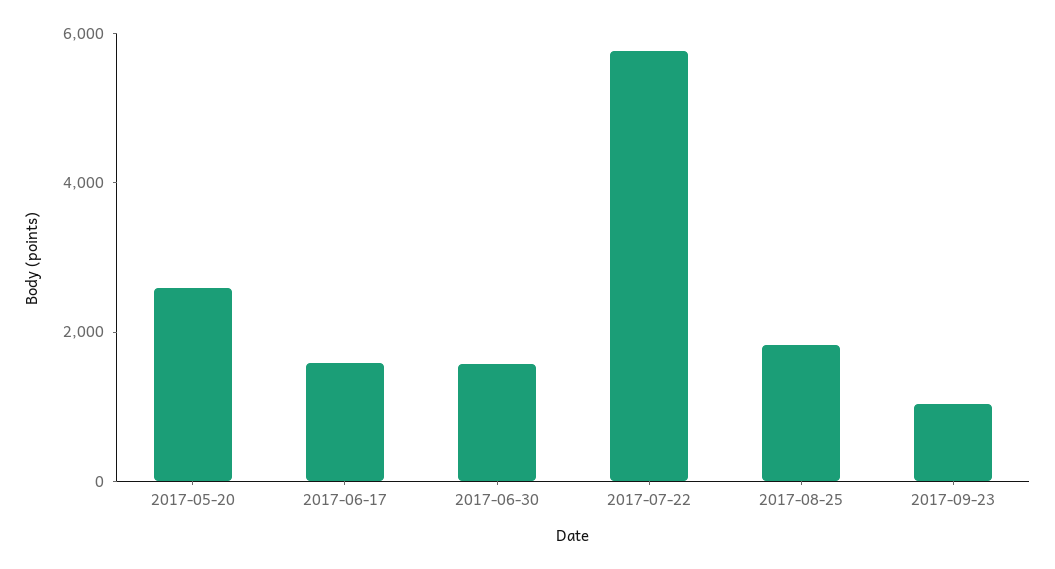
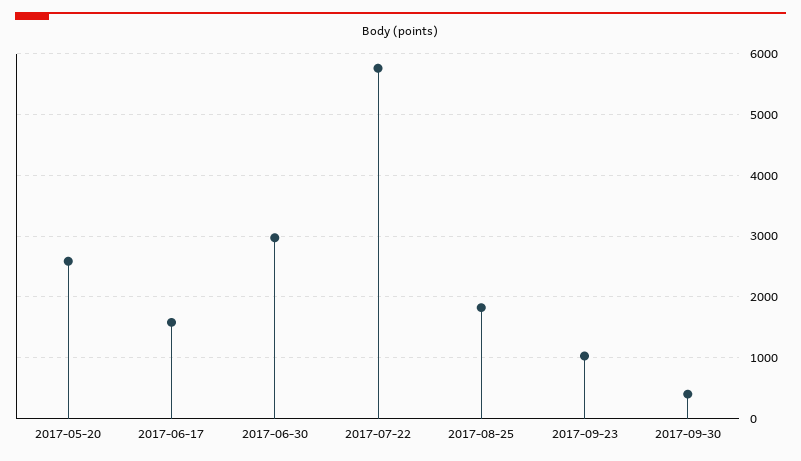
2017-06-30: 1500 -> 3000
2017-09-30: none -> 400

